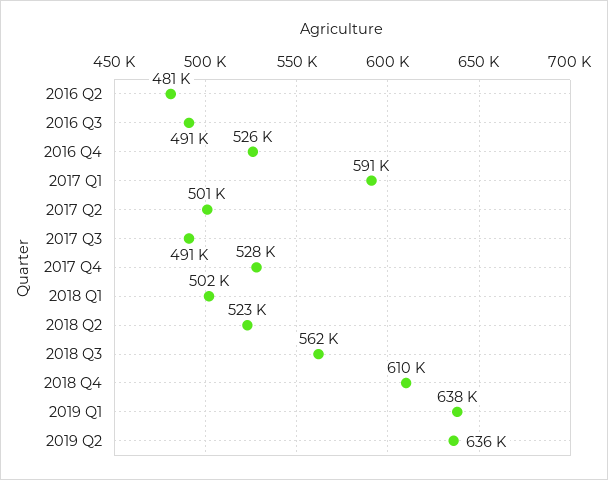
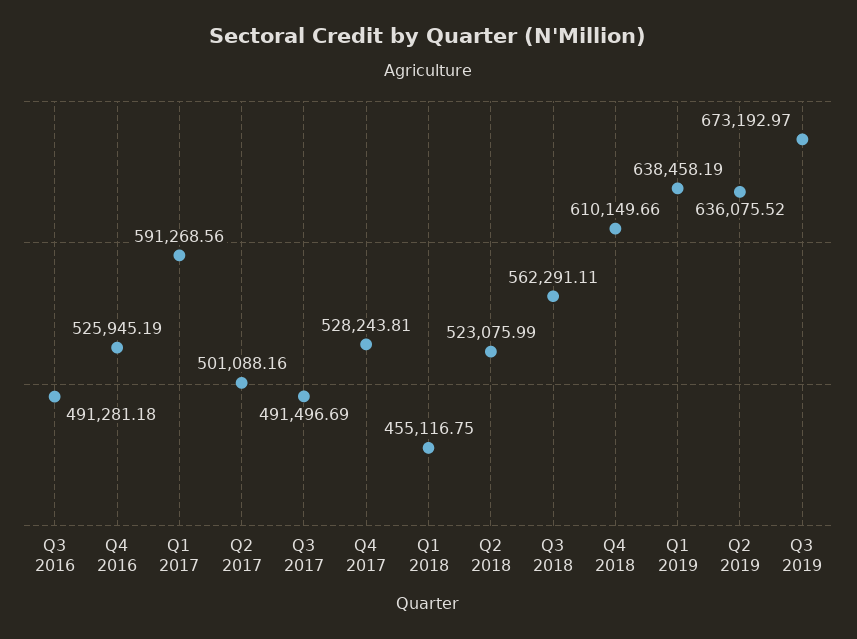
2016 Q2: 481000 -> none
2018 Q1: 502000 -> 455116.75
Q3 2019: none -> 673192.97

